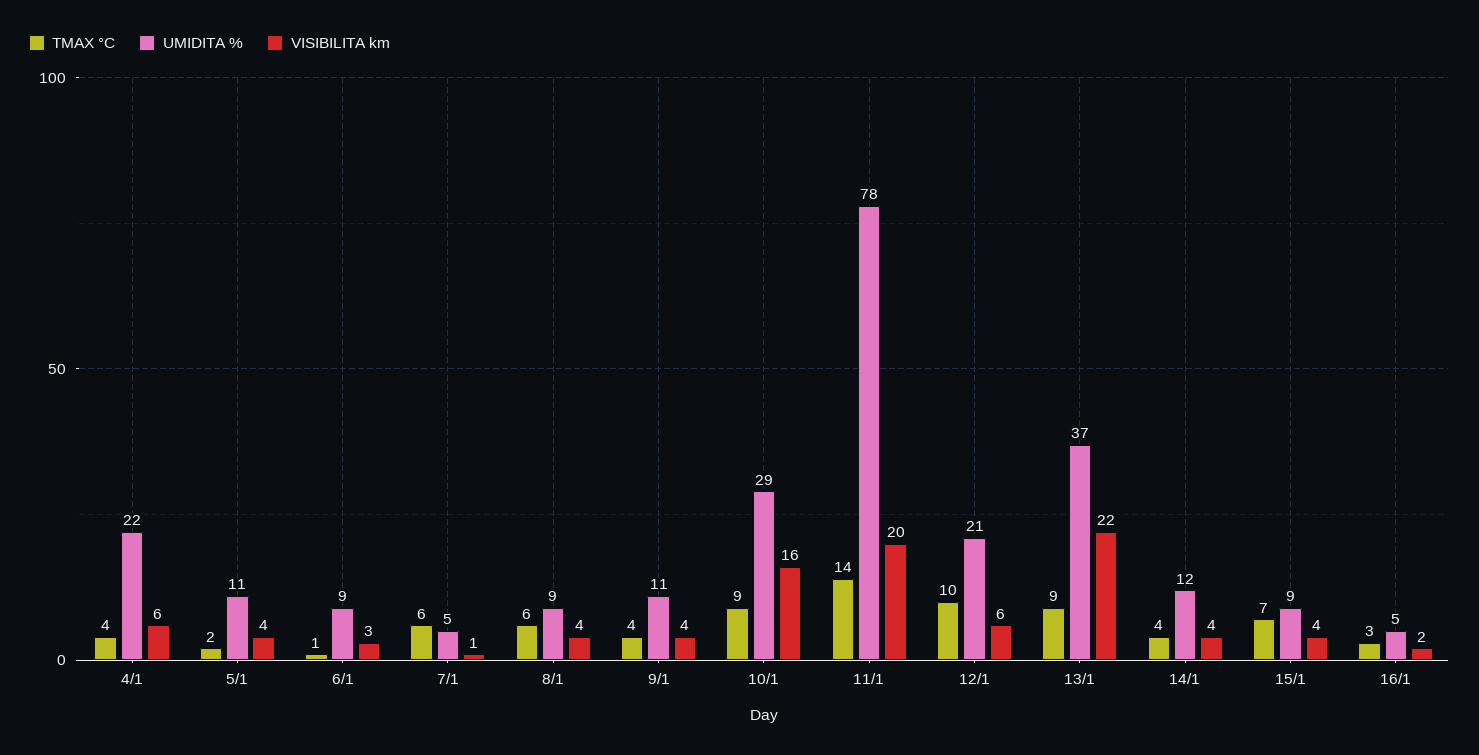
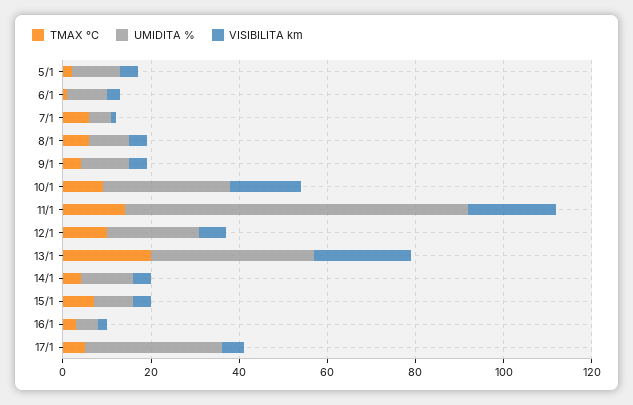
TMAX °C, 4/1: 4 -> none
UMIDITA %, 4/1: 22 -> none
VISIBILITA km, 4/1: 6 -> none
TMAX °C, 13/1: 9 -> 20
TMAX °C, 17/1: none -> 5
UMIDITA %, 17/1: none -> 30
VISIBILITA km, 17/1: none -> 5

